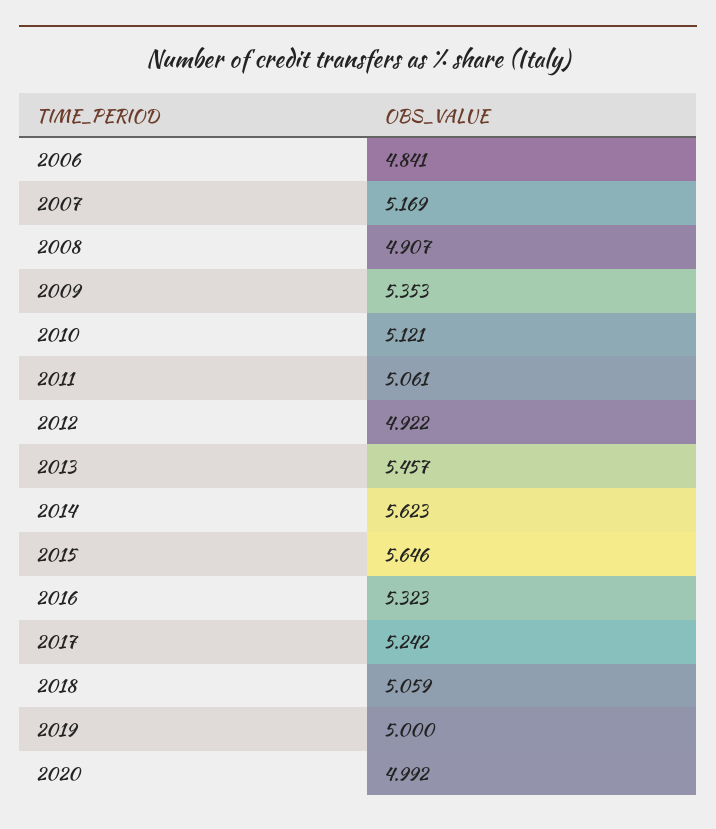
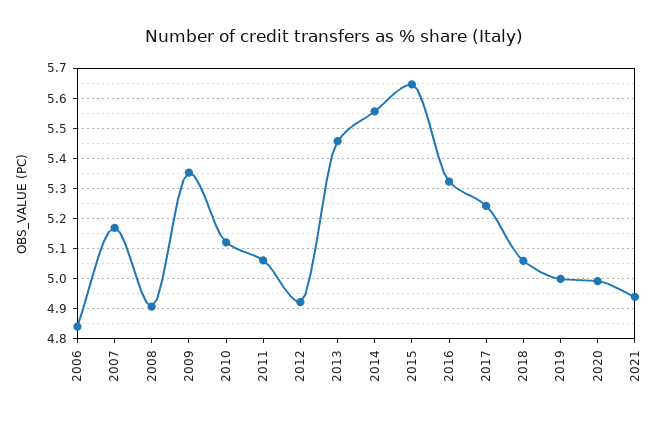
2014: 5.623 -> 5.56
2021: none -> 4.94

